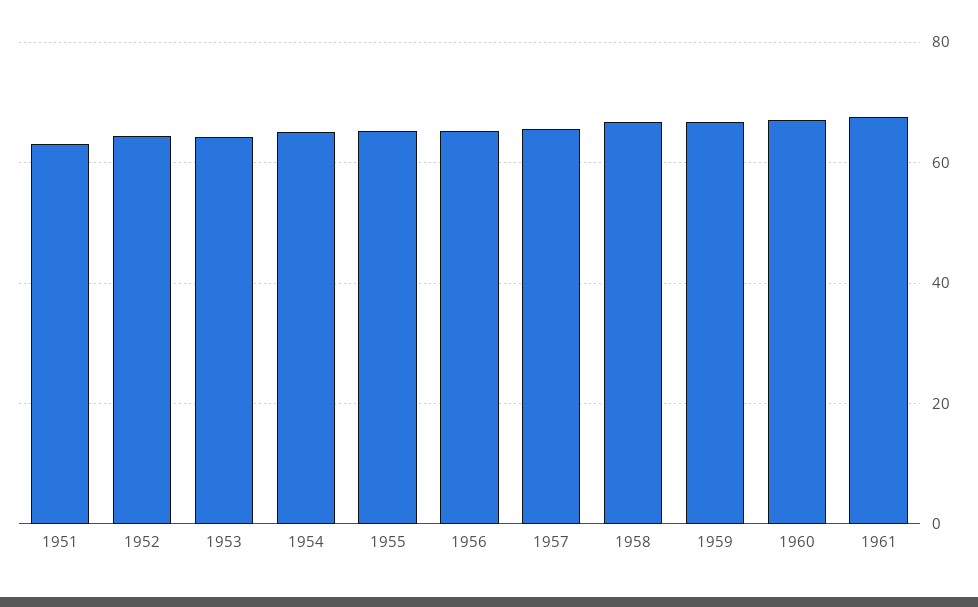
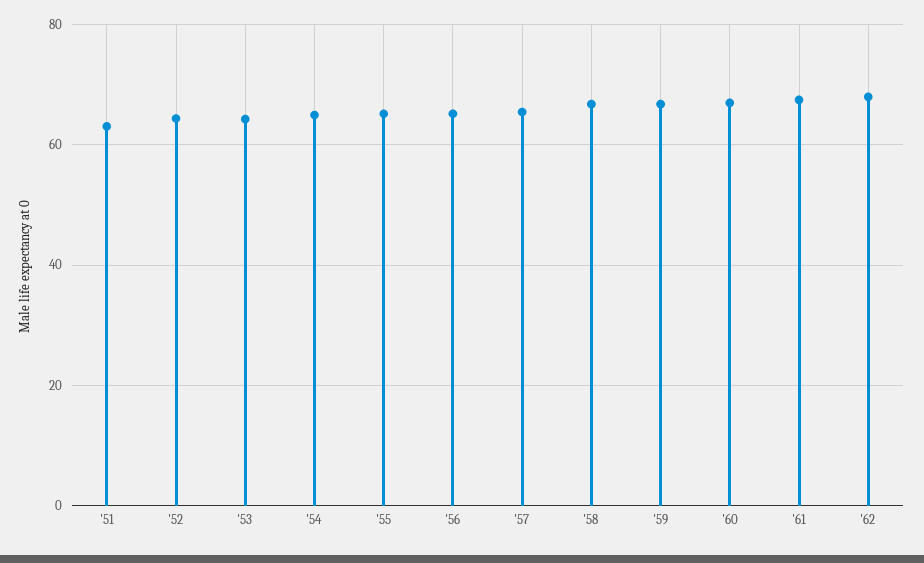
'62: none -> 68

